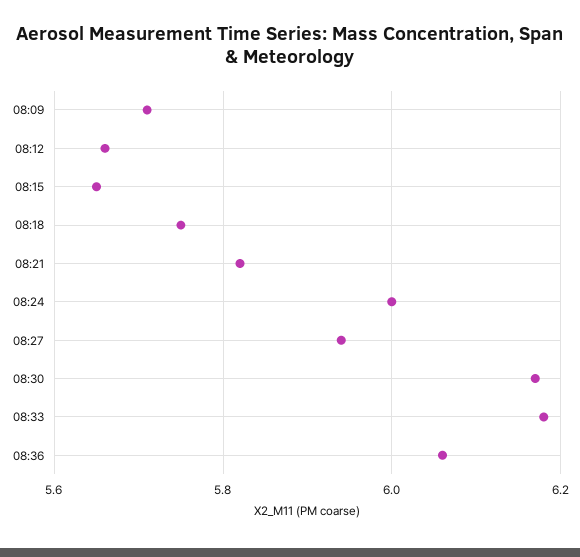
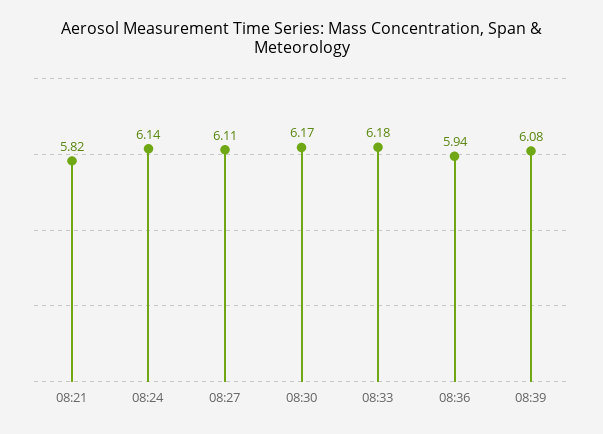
08:09: 5.7 -> none
08:12: 5.65 -> none
08:15: 5.65 -> none
08:18: 5.75 -> none
08:24: 6 -> 6.14
08:27: 5.95 -> 6.11
08:36: 6.05 -> 5.94
08:39: none -> 6.08

